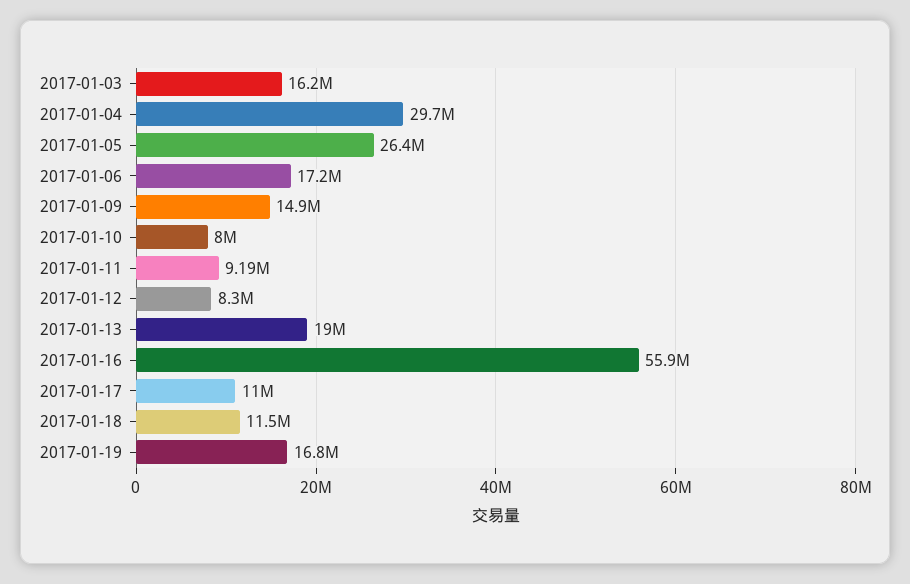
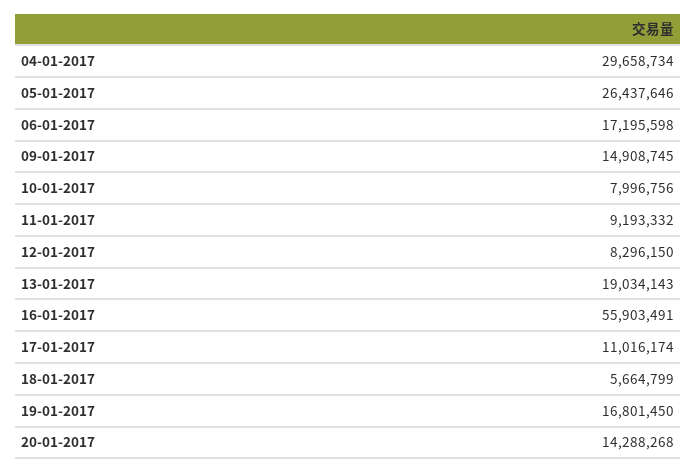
2017-01-03: 16200000 -> none
2017-01-18: 11500000 -> 5664799
20-01-2017: none -> 14288268

